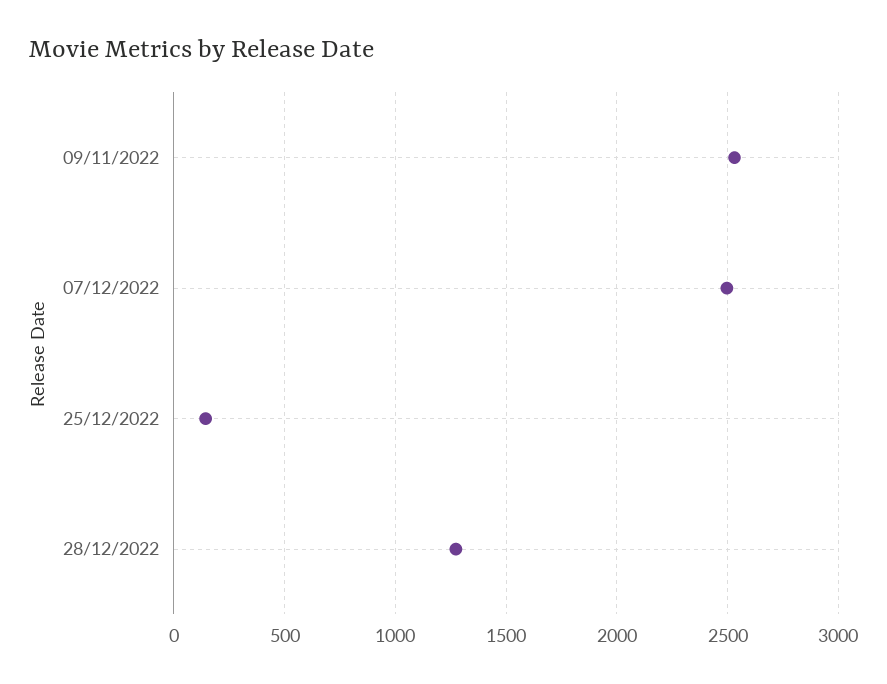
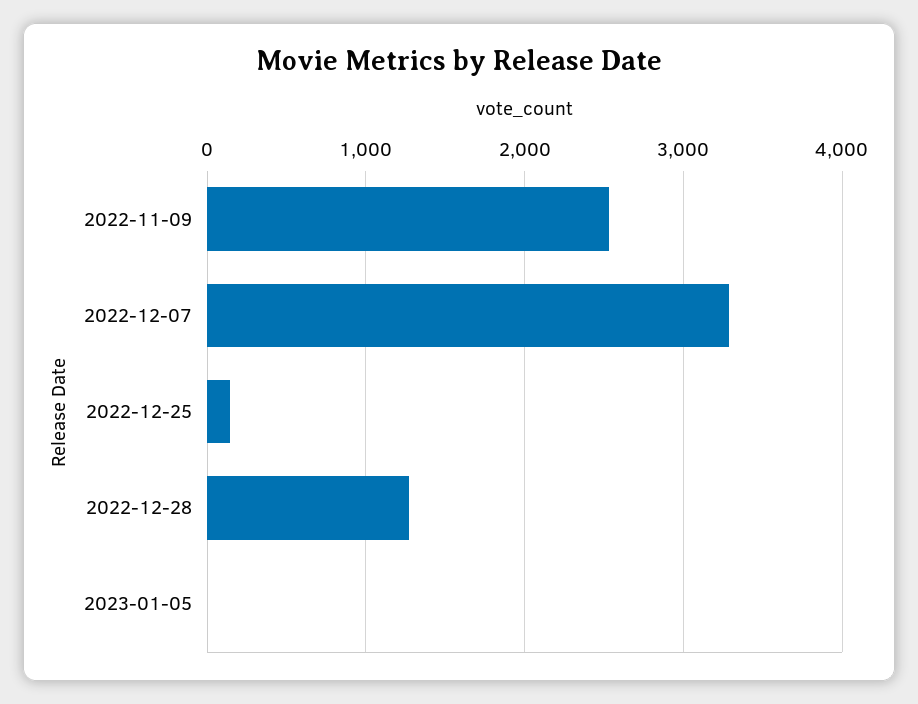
07/12/2022: 2500 -> 3300
2023-01-05: none -> 0

